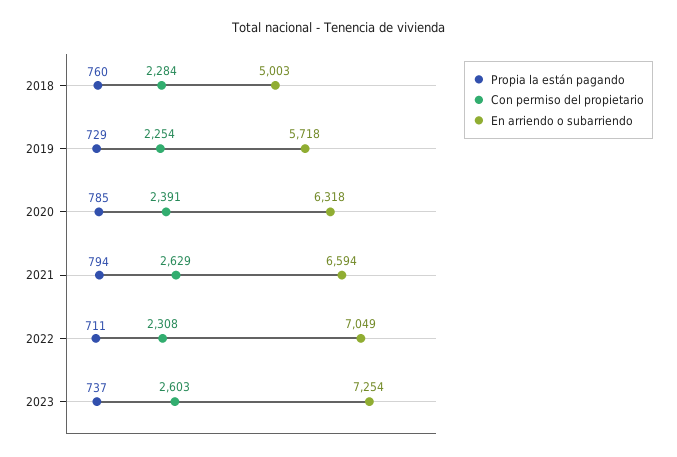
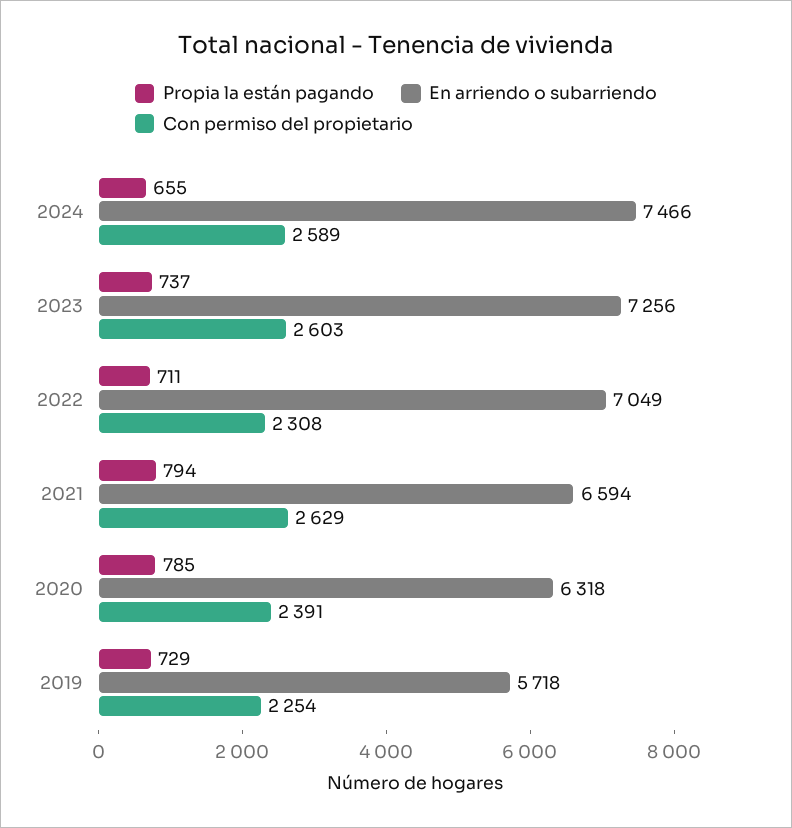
Propia la están pagando, 2018: 760 -> none
Con permiso del propietario, 2018: 2284 -> none
En arriendo o subarriendo, 2018: 5003 -> none
En arriendo o subarriendo, 2023: 7254 -> 7256
Propia la están pagando, 2024: none -> 655
En arriendo o subarriendo, 2024: none -> 7466
Con permiso del propietario, 2024: none -> 2589

